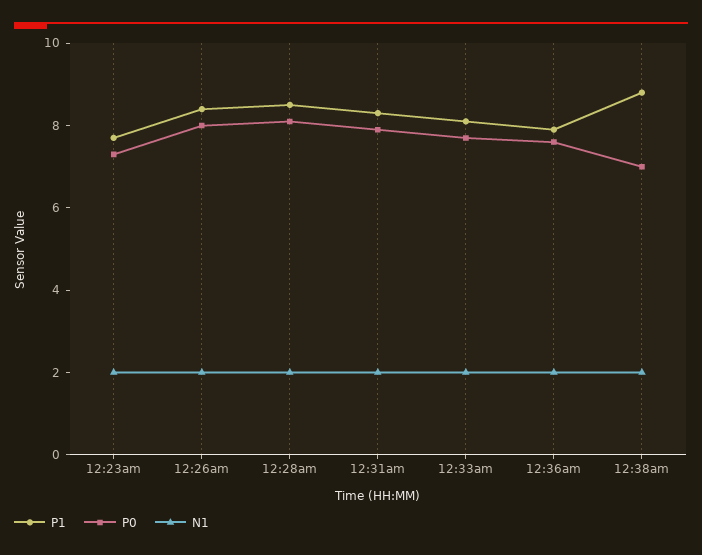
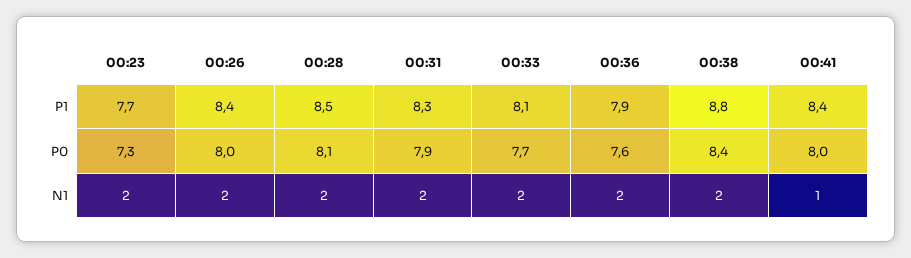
P0, 12:38am: 7 -> 8.4
P1, 00:41: none -> 8.4
P0, 00:41: none -> 8
N1, 00:41: none -> 1

